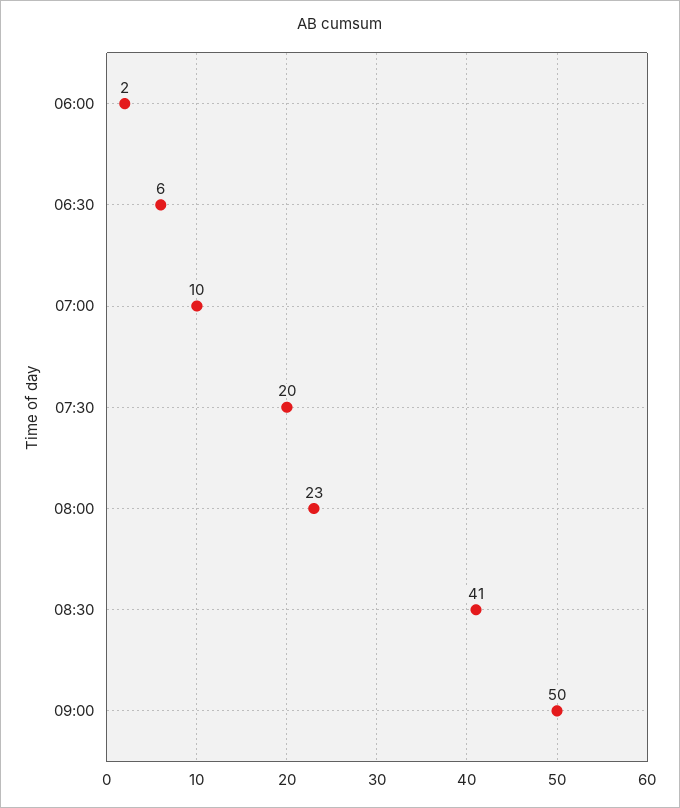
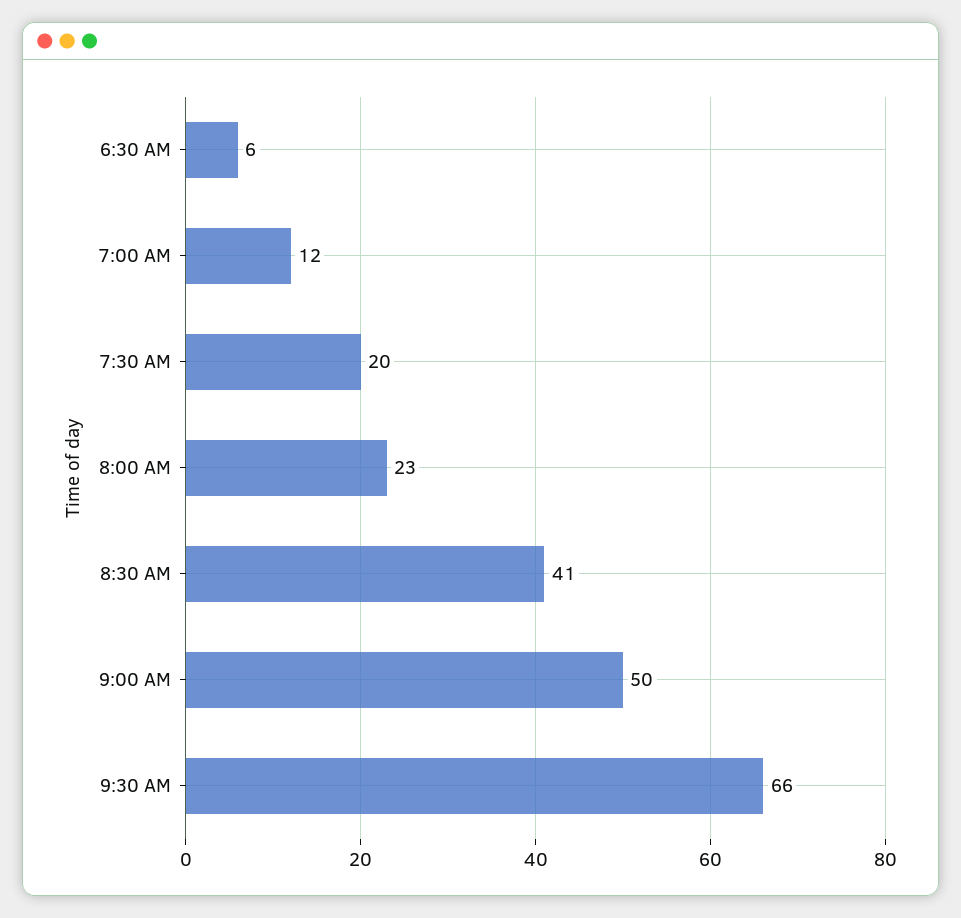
06:00: 2 -> none
07:00: 10 -> 12
9:30 AM: none -> 66

